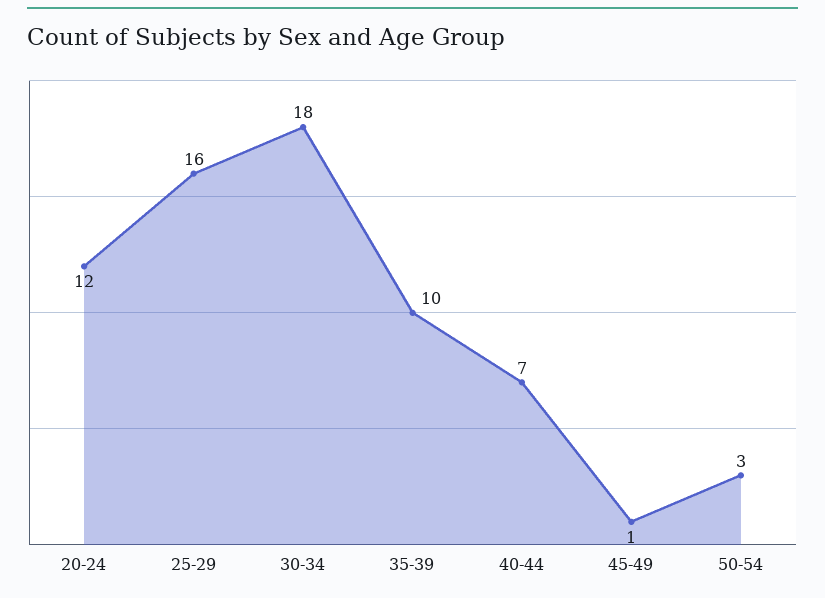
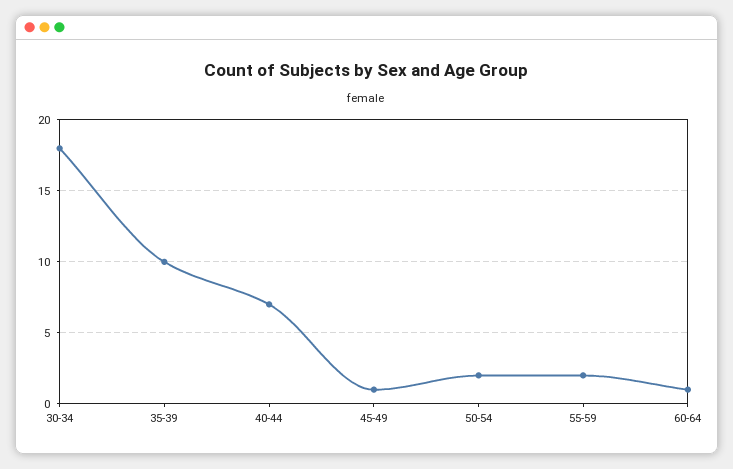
20-24: 12 -> none
25-29: 16 -> none
50-54: 3 -> 2
55-59: none -> 2
60-64: none -> 1

